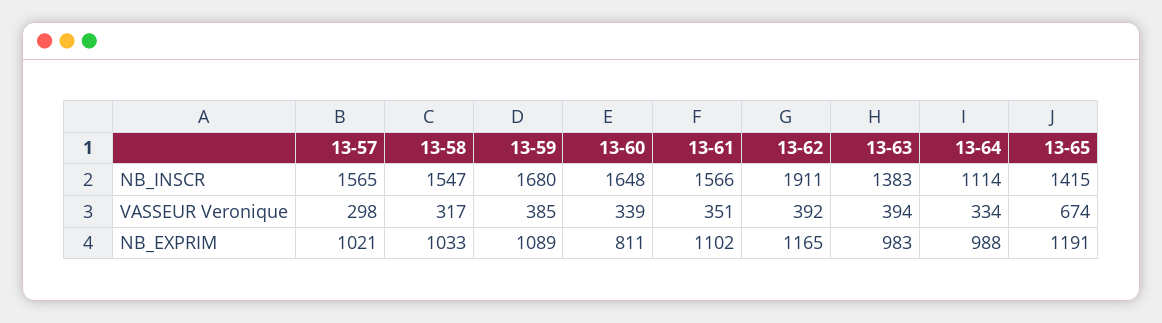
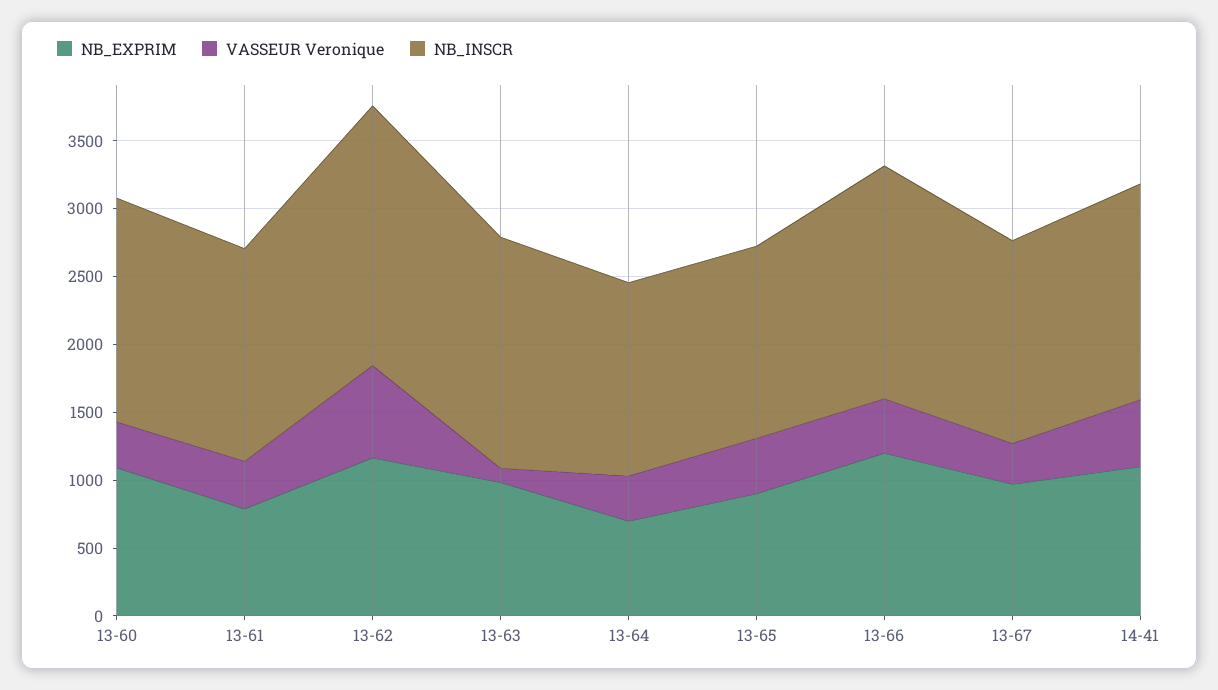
NB_INSCR, 13-57: 1565 -> none
NB_INSCR, 13-58: 1547 -> none
NB_INSCR, 13-59: 1680 -> none
NB_INSCR, 13-63: 1383 -> 1700
NB_INSCR, 13-64: 1114 -> 1400
VASSEUR Veronique, 13-57: 298 -> none
VASSEUR Veronique, 13-58: 317 -> none
VASSEUR Veronique, 13-59: 385 -> none
VASSEUR Veronique, 13-62: 392 -> 700
VASSEUR Veronique, 13-63: 394 -> 100
VASSEUR Veronique, 13-65: 674 -> 400
NB_EXPRIM, 13-57: 1021 -> none
NB_EXPRIM, 13-58: 1033 -> none
NB_EXPRIM, 13-59: 1089 -> none
NB_EXPRIM, 13-60: 811 -> 1100
NB_EXPRIM, 13-61: 1102 -> 800
NB_EXPRIM, 13-64: 988 -> 700
NB_EXPRIM, 13-65: 1191 -> 900
NB_EXPRIM, 13-66: none -> 1200
VASSEUR Veronique, 13-66: none -> 400
NB_INSCR, 13-66: none -> 1700
NB_EXPRIM, 13-67: none -> 1000
VASSEUR Veronique, 13-67: none -> 300
NB_INSCR, 13-67: none -> 1500
NB_EXPRIM, 14-41: none -> 1100
VASSEUR Veronique, 14-41: none -> 500
NB_INSCR, 14-41: none -> 1600

